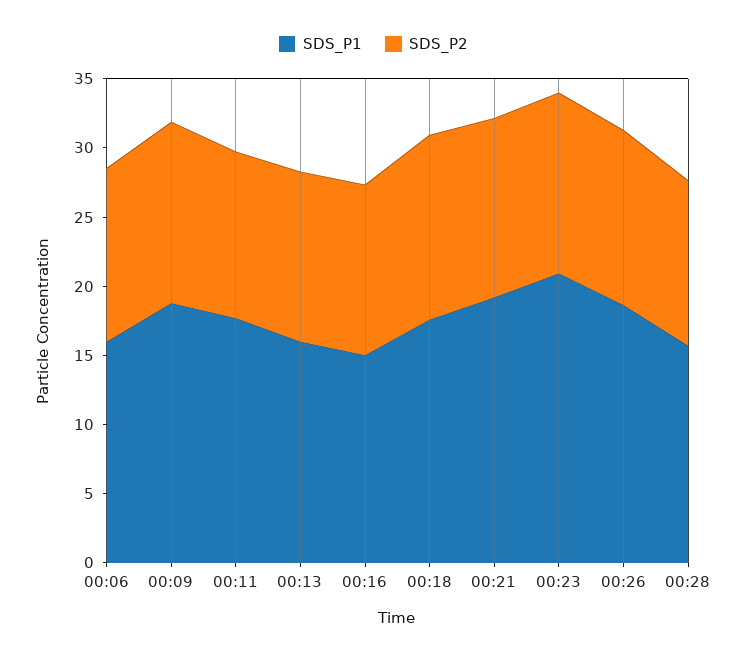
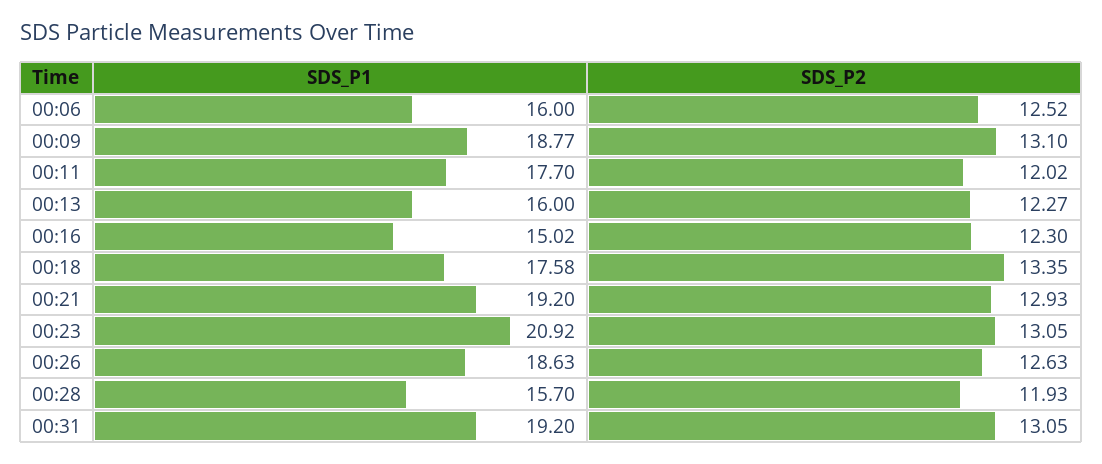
SDS_P1, 00:31: none -> 19.2
SDS_P2, 00:31: none -> 13.05

